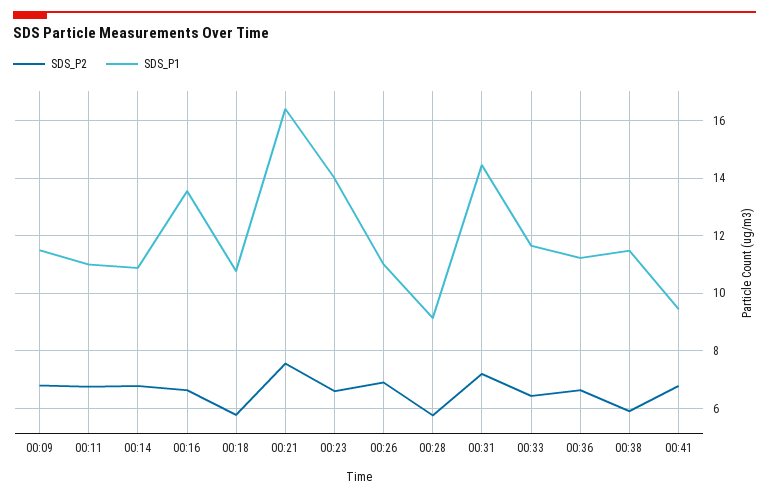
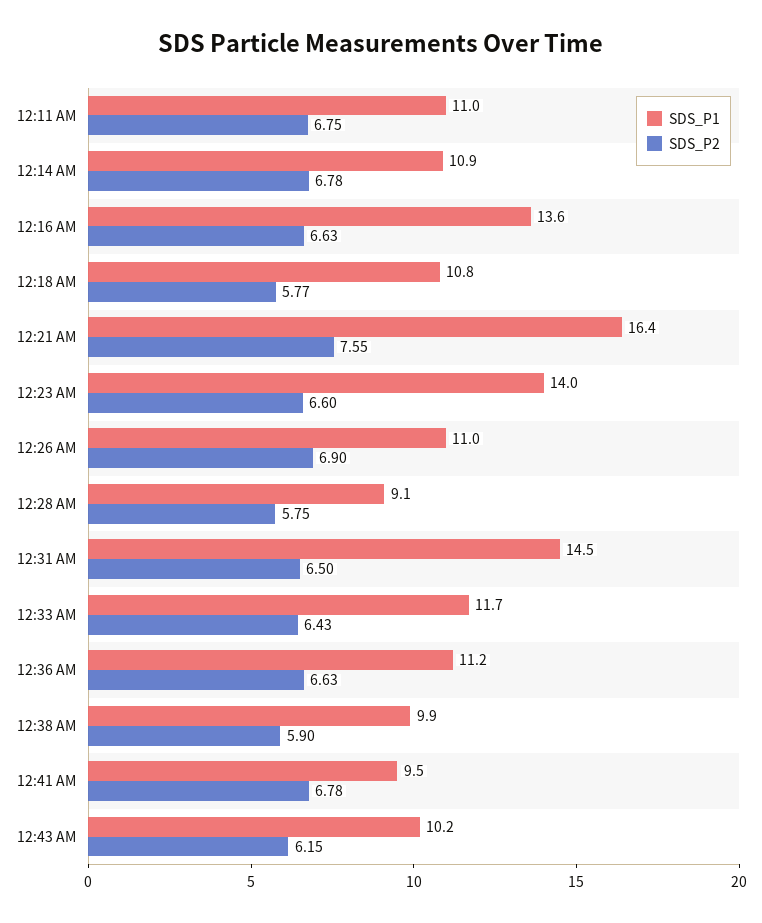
SDS_P2, 00:09: 6.75 -> none
SDS_P1, 00:09: 11.5 -> none
SDS_P2, 00:31: 7.25 -> 6.5
SDS_P1, 00:38: 11.5 -> 9.9
SDS_P1, 12:43 AM: none -> 10.2
SDS_P2, 12:43 AM: none -> 6.15

